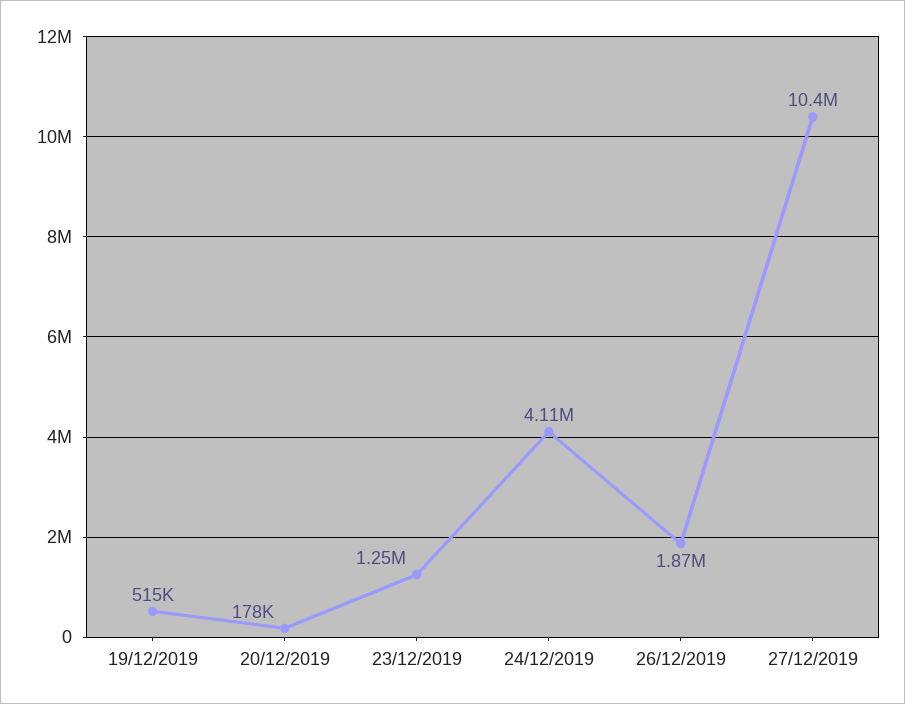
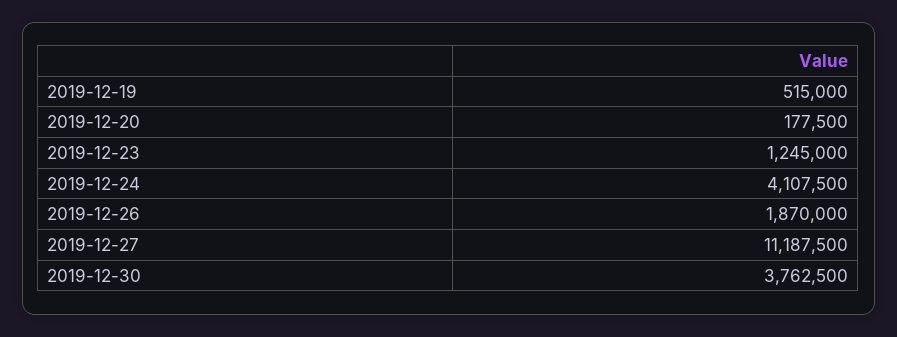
27/12/2019: 10400000 -> 11187500
2019-12-30: none -> 3762500

